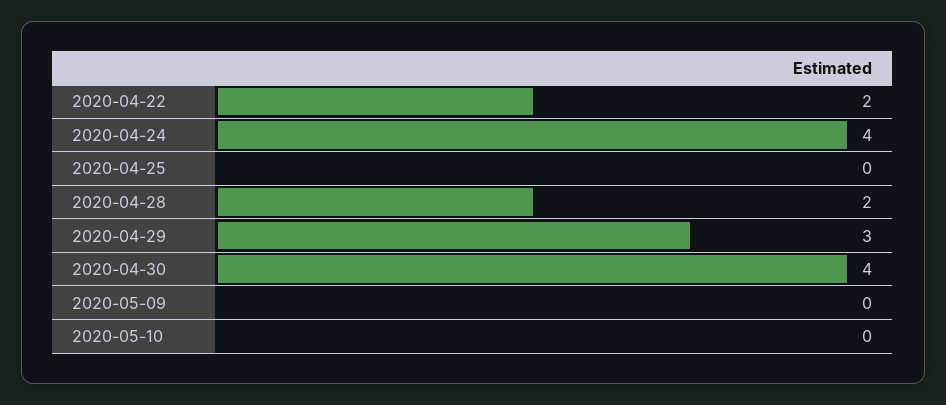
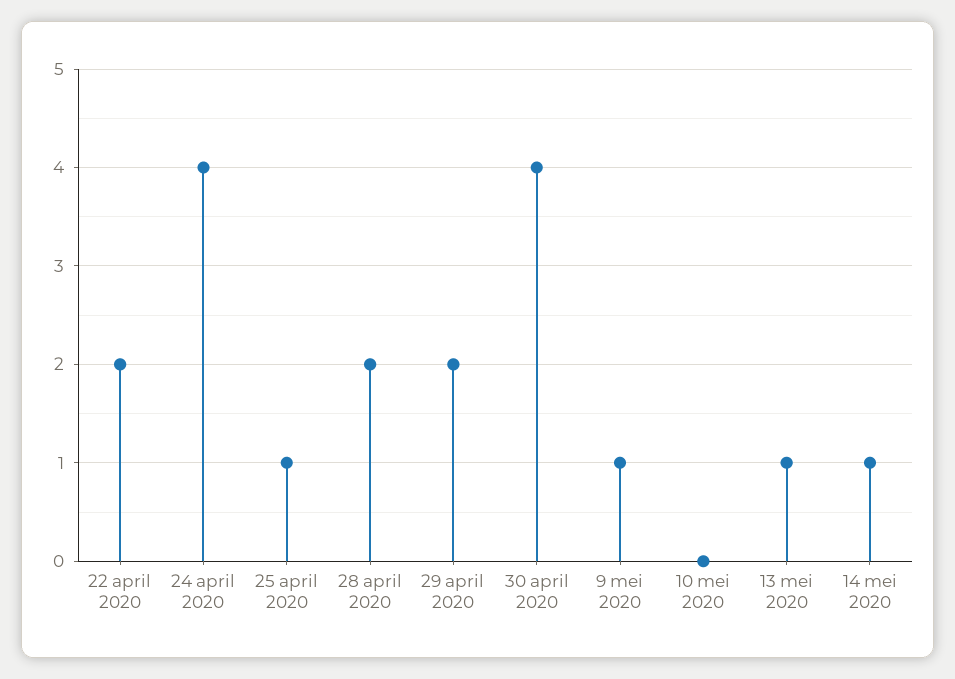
2020-04-25: 0 -> 1
2020-04-29: 3 -> 2
2020-05-09: 0 -> 1
13 mei 2020: none -> 1
14 mei 2020: none -> 1

